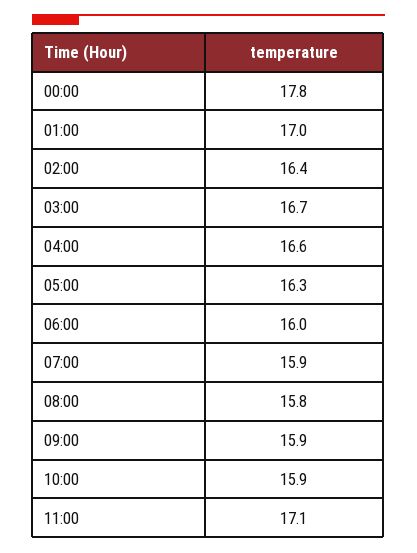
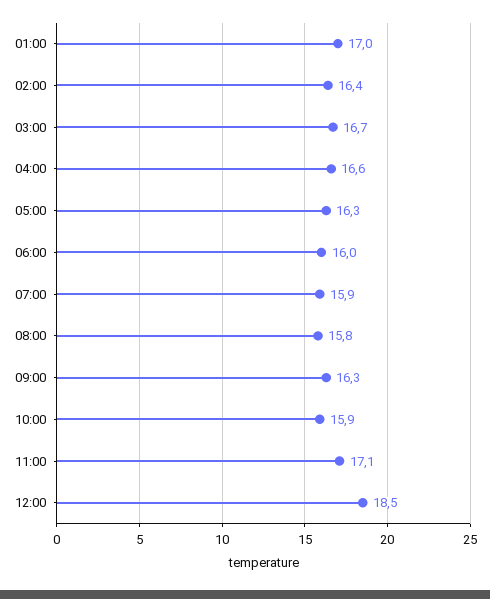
00:00: 17.8 -> none
09:00: 15.9 -> 16.3
12:00: none -> 18.5

